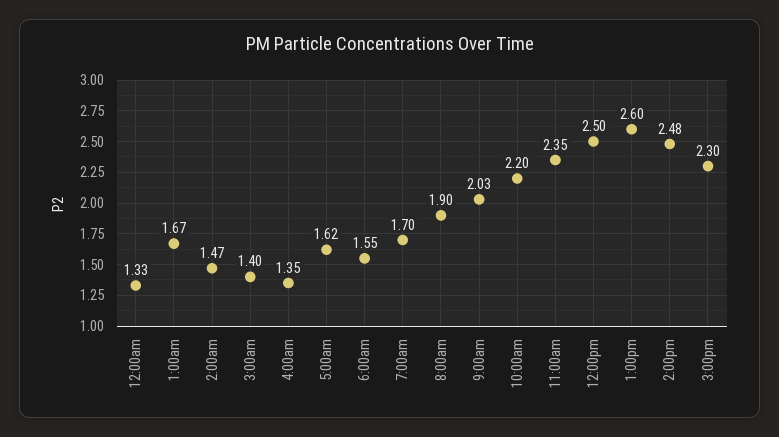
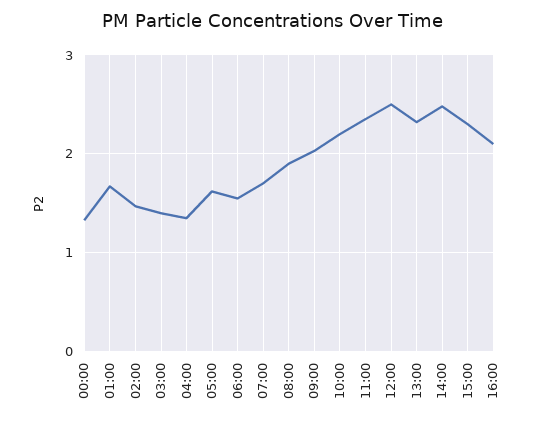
1:00pm: 2.6 -> 2.3
16:00: none -> 2.1

